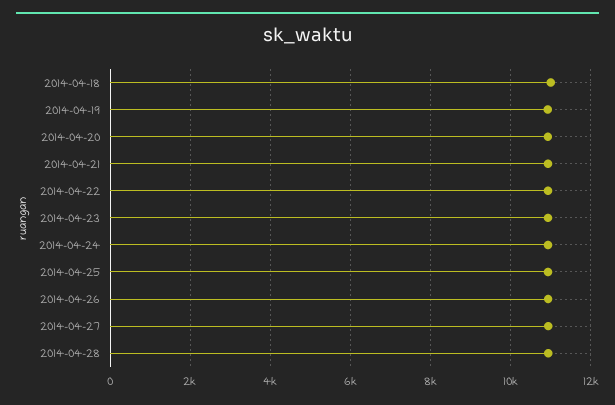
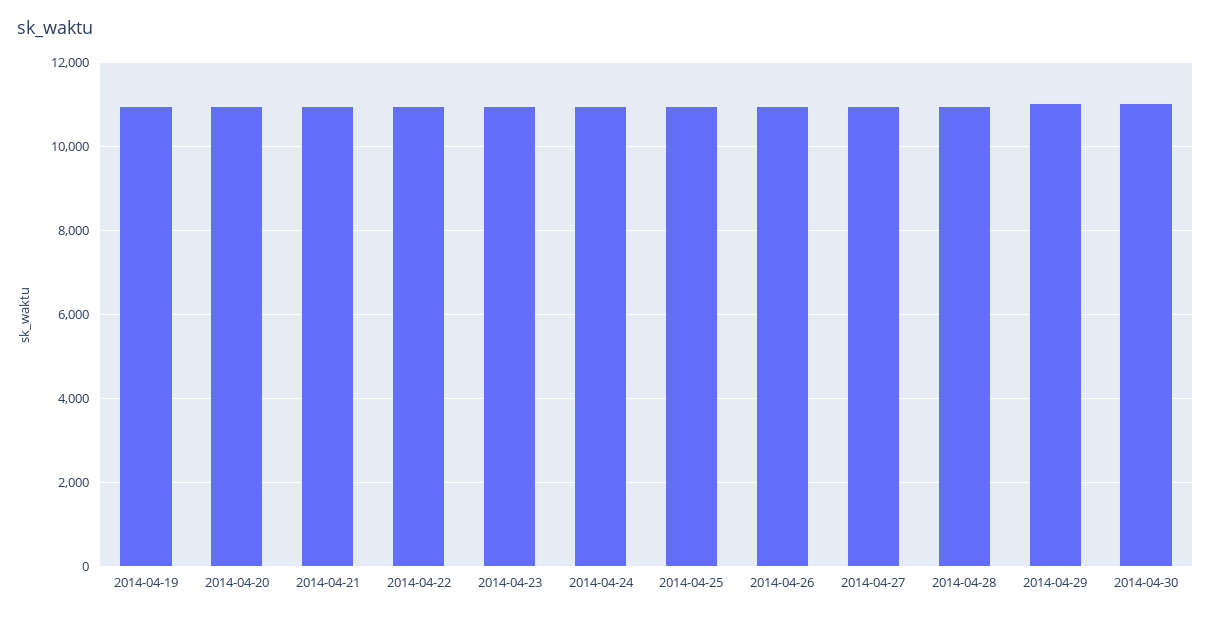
2014-04-18: 11000 -> none
2014-04-29: none -> 11000
2014-04-30: none -> 11000

